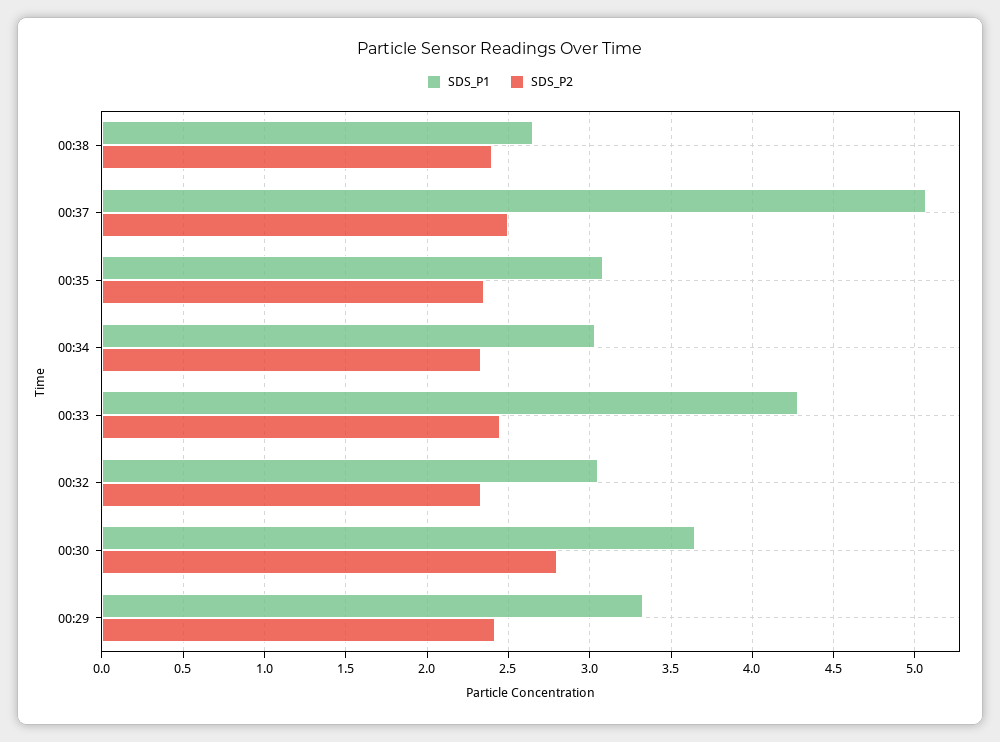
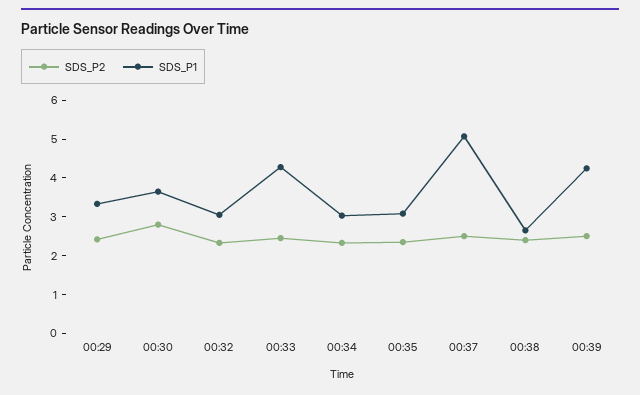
SDS_P2, 00:39: none -> 2.5
SDS_P1, 00:39: none -> 4.25

